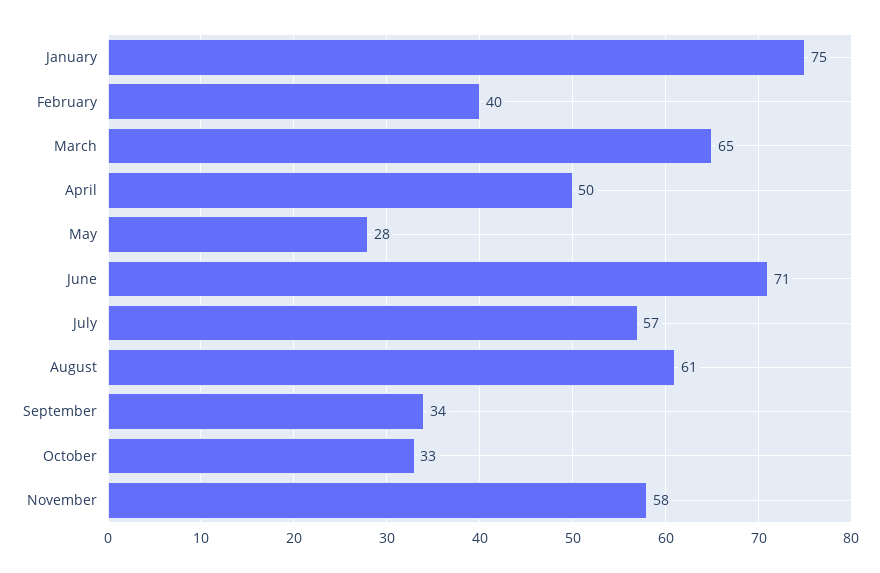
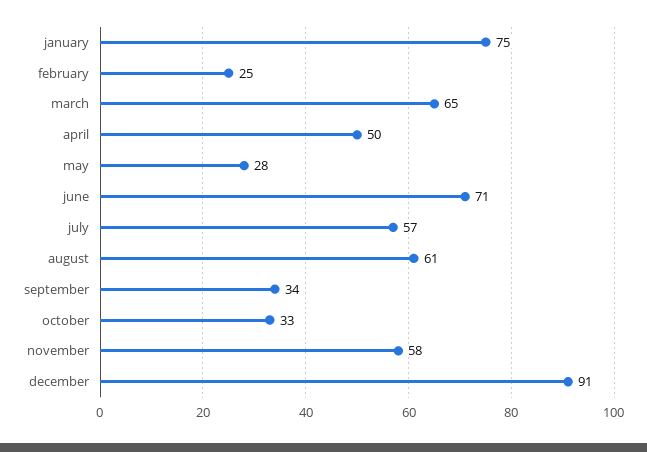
February: 40 -> 25
december: none -> 91

